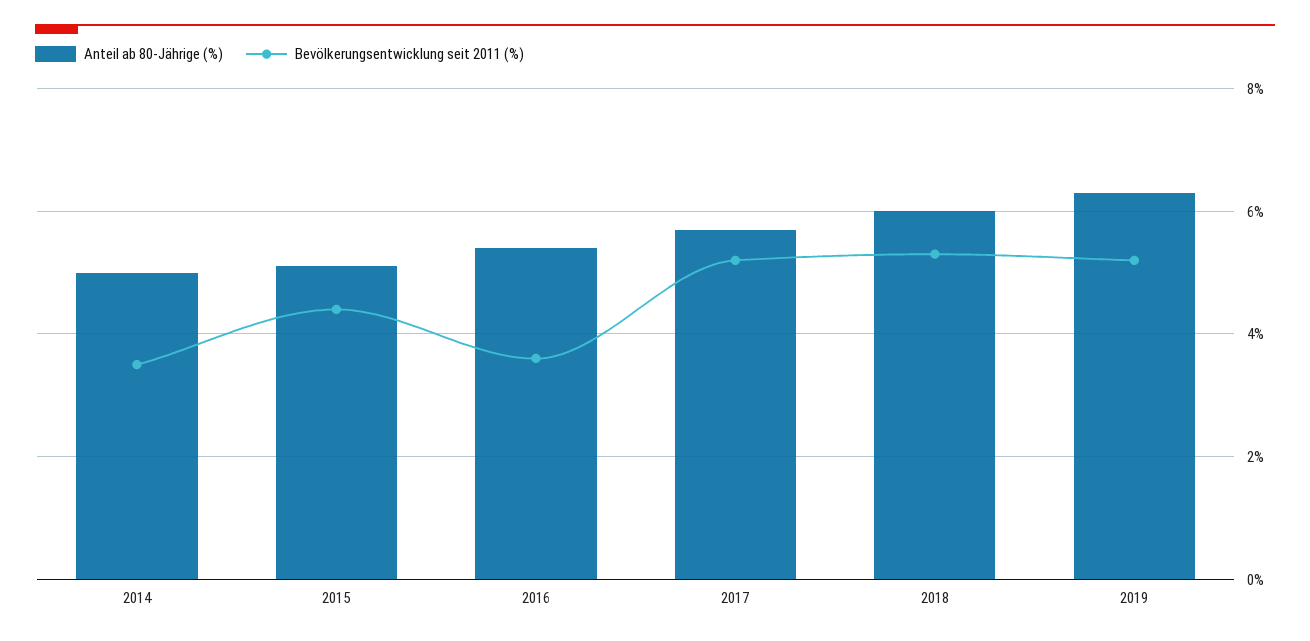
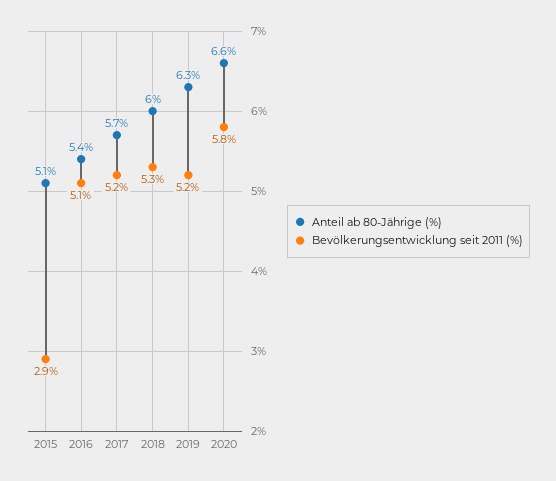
Anteil ab 80-Jährige (%), 2014: 5 -> none
Bevölkerungsentwicklung seit 2011 (%), 2014: 3.5 -> none
Bevölkerungsentwicklung seit 2011 (%), 2015: 4.5 -> 2.9
Bevölkerungsentwicklung seit 2011 (%), 2016: 3.5 -> 5.1
Anteil ab 80-Jährige (%), 2020: none -> 6.6
Bevölkerungsentwicklung seit 2011 (%), 2020: none -> 5.8

